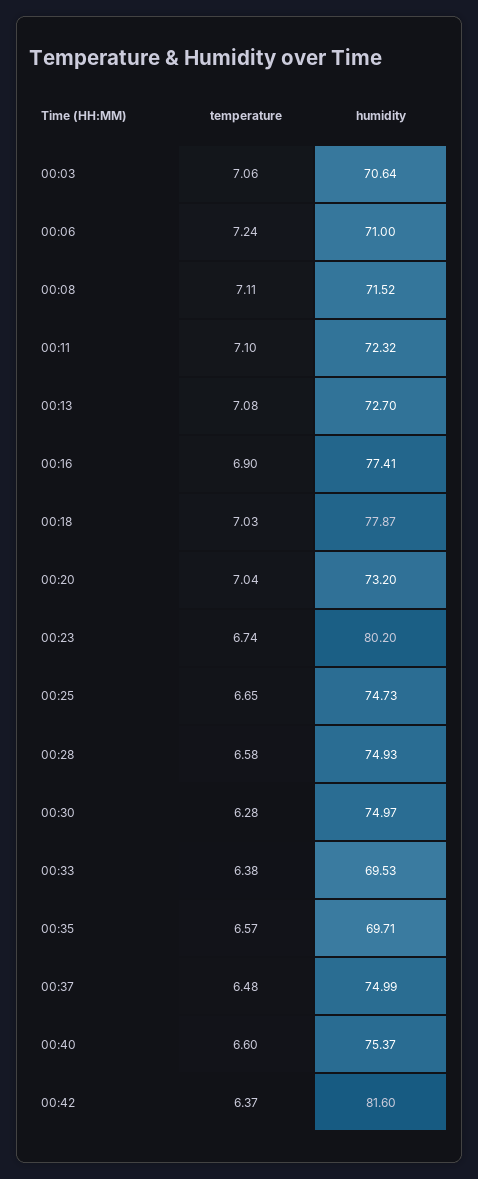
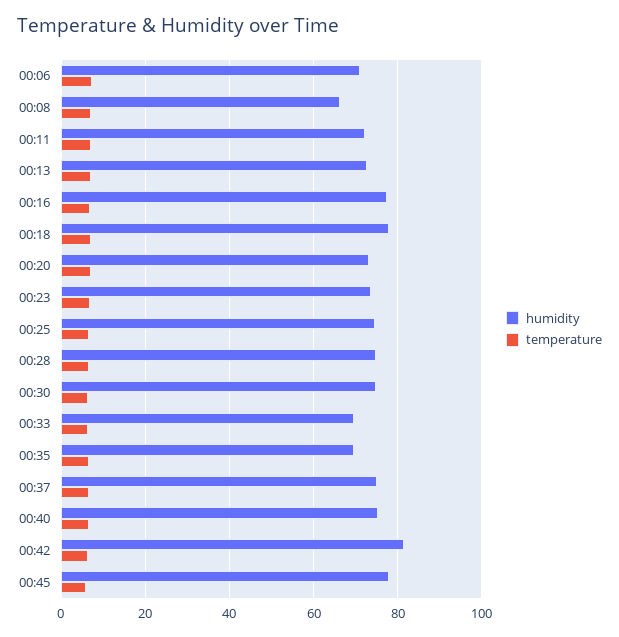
temperature, 00:03: 7.06 -> none
humidity, 00:03: 70.64 -> none
humidity, 00:08: 71.52 -> 66
humidity, 00:23: 80.2 -> 74
humidity, 00:45: none -> 78
temperature, 00:45: none -> 6

